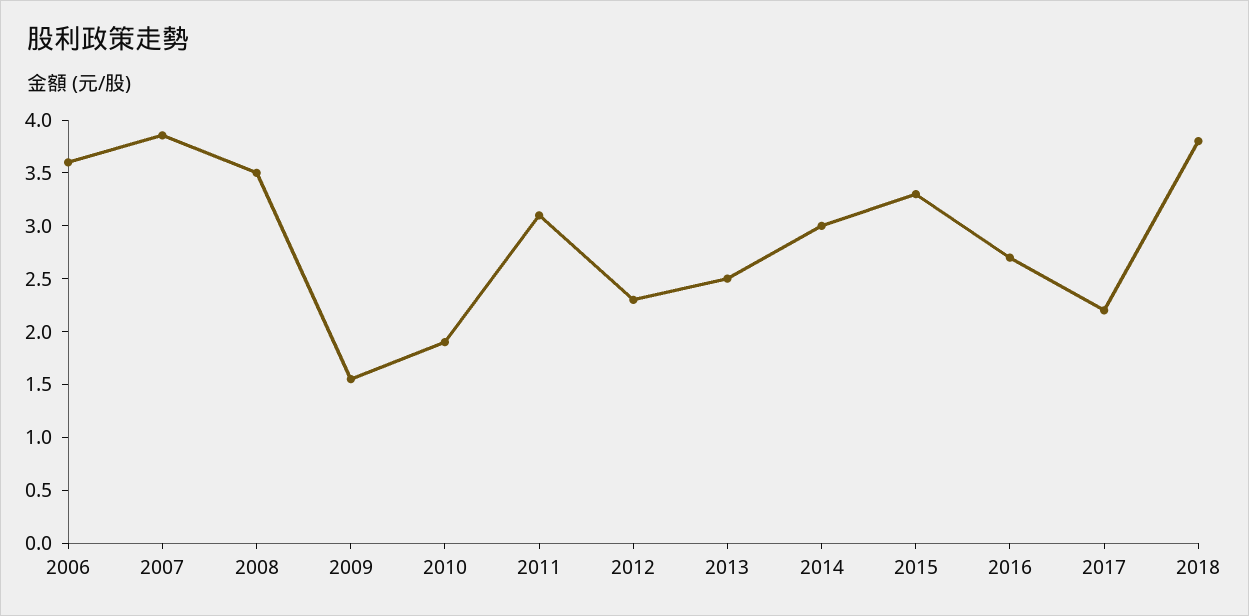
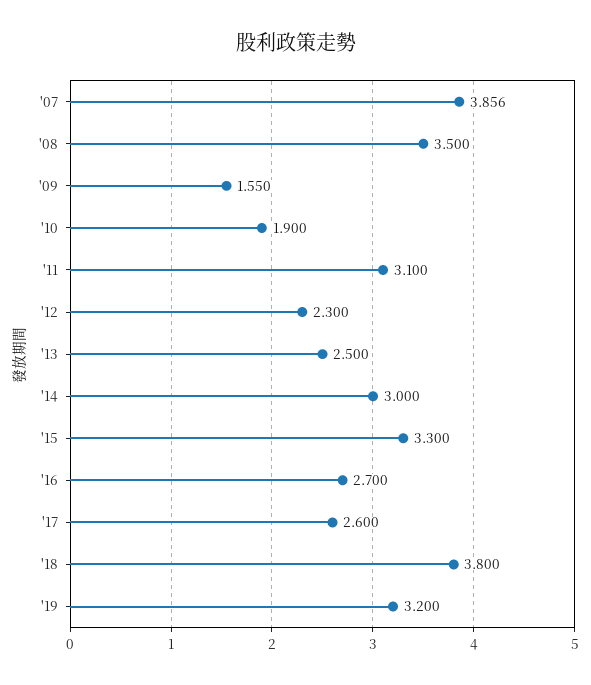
2006: 3.6 -> none
2017: 2.2 -> 2.6
'19: none -> 3.2

